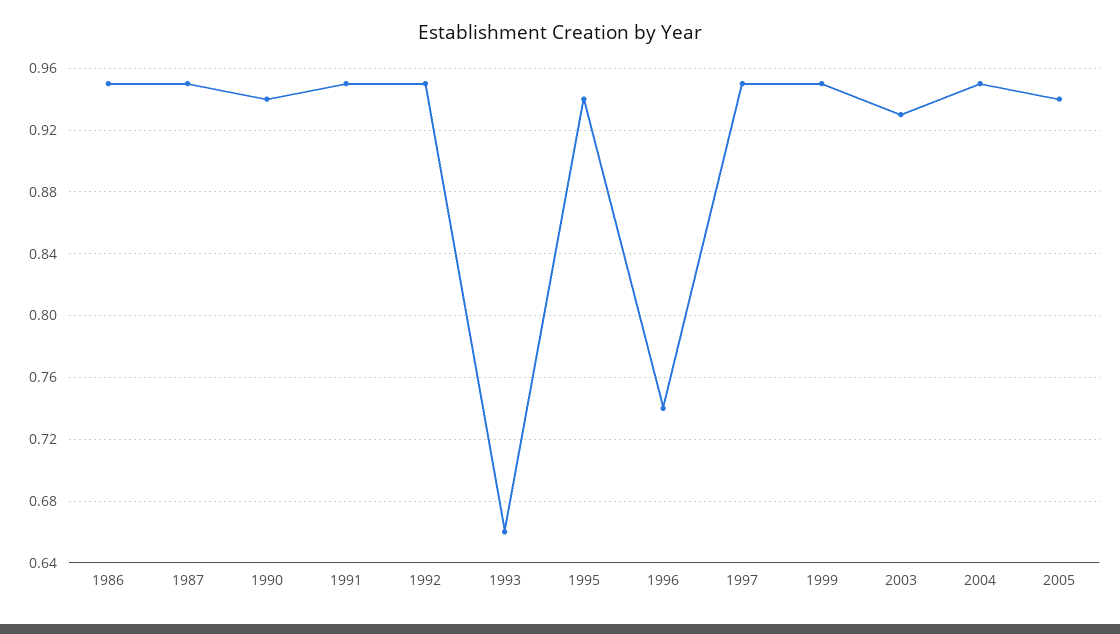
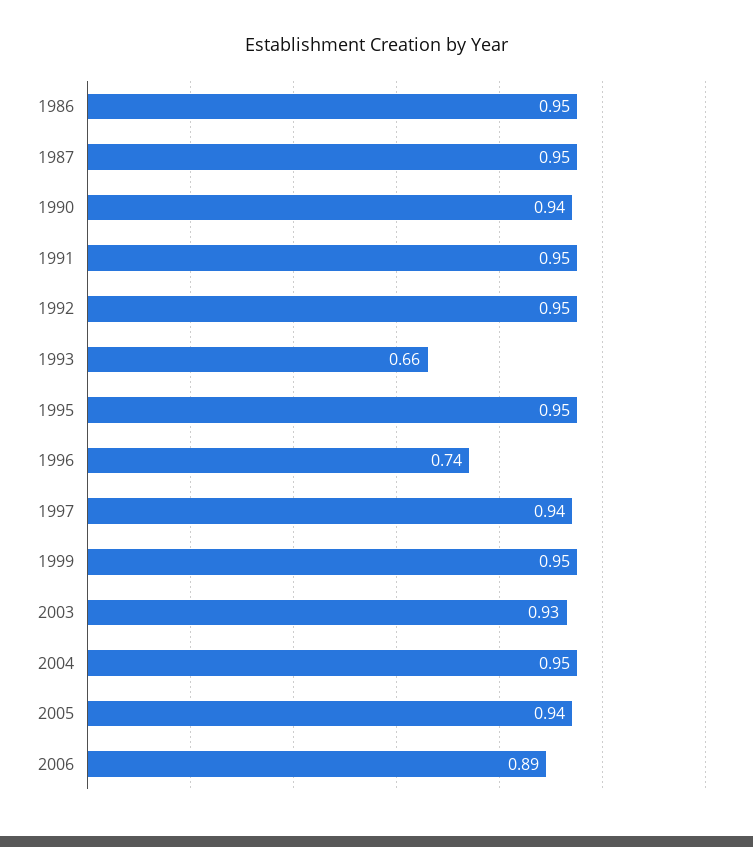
1995: 0.94 -> 0.95
1997: 0.95 -> 0.94
2006: none -> 0.89

